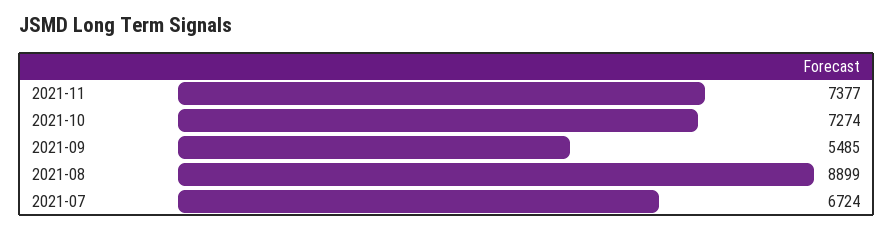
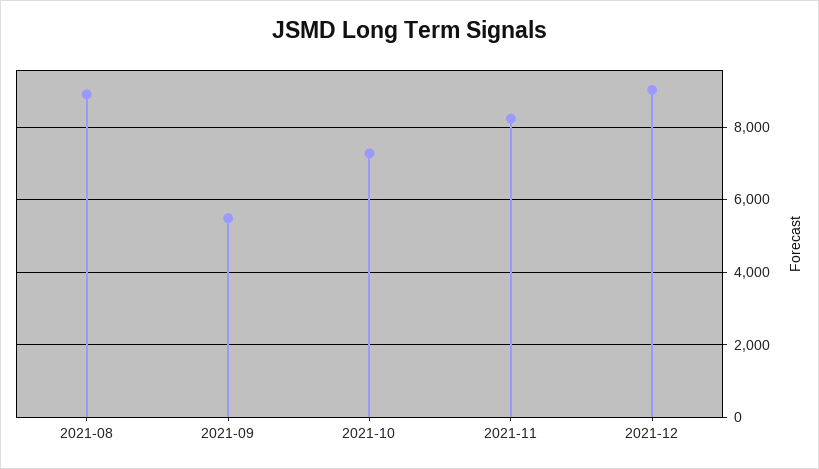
2021-11: 7377 -> 8200
2021-07: 6724 -> none
2021-12: none -> 9000

